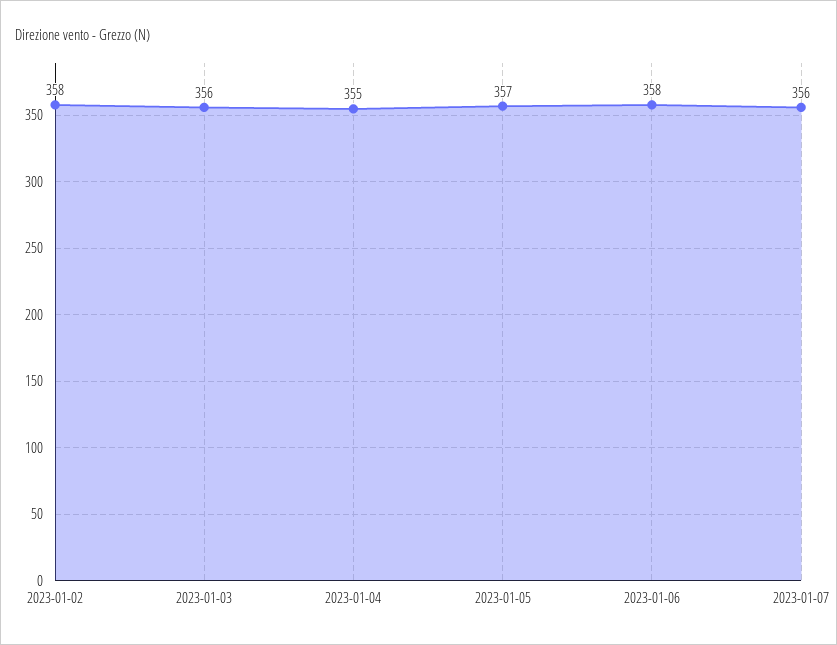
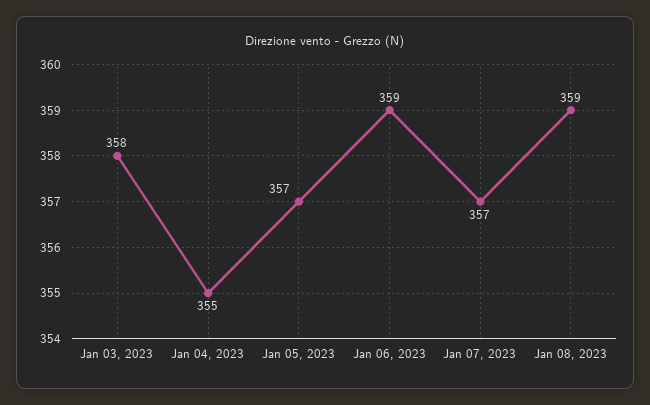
2023-01-02: 358 -> none
2023-01-03: 356 -> 358
2023-01-06: 358 -> 359
2023-01-07: 356 -> 357
Jan 08, 2023: none -> 359

